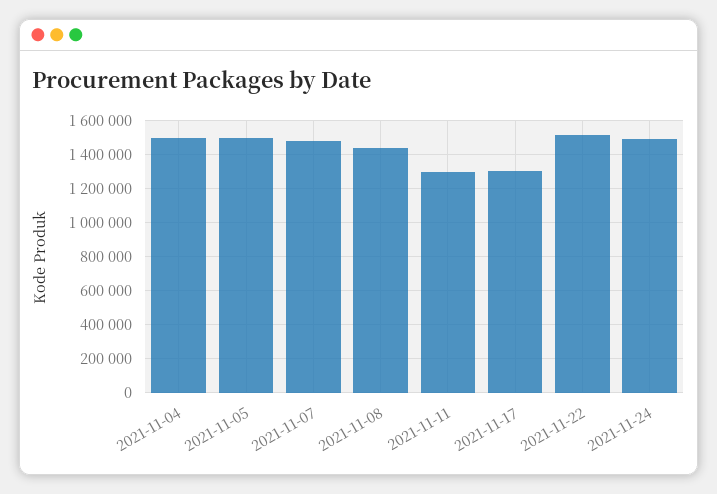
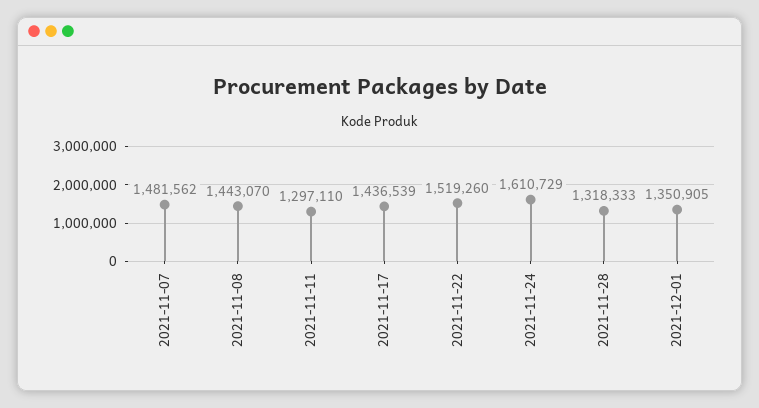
2021-11-04: 1500000 -> none
2021-11-05: 1500000 -> none
2021-11-17: 1300000 -> 1436539
2021-11-24: 1500000 -> 1610729
2021-11-28: none -> 1318333
2021-12-01: none -> 1350905

